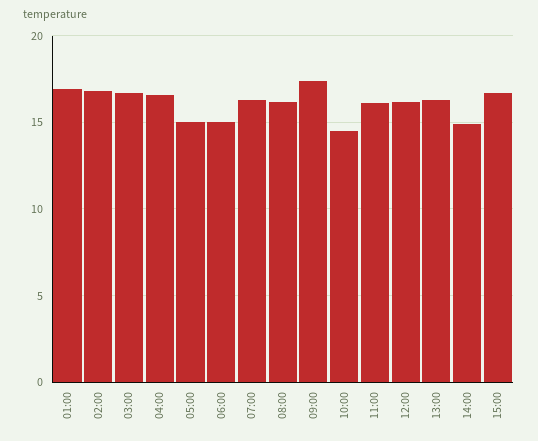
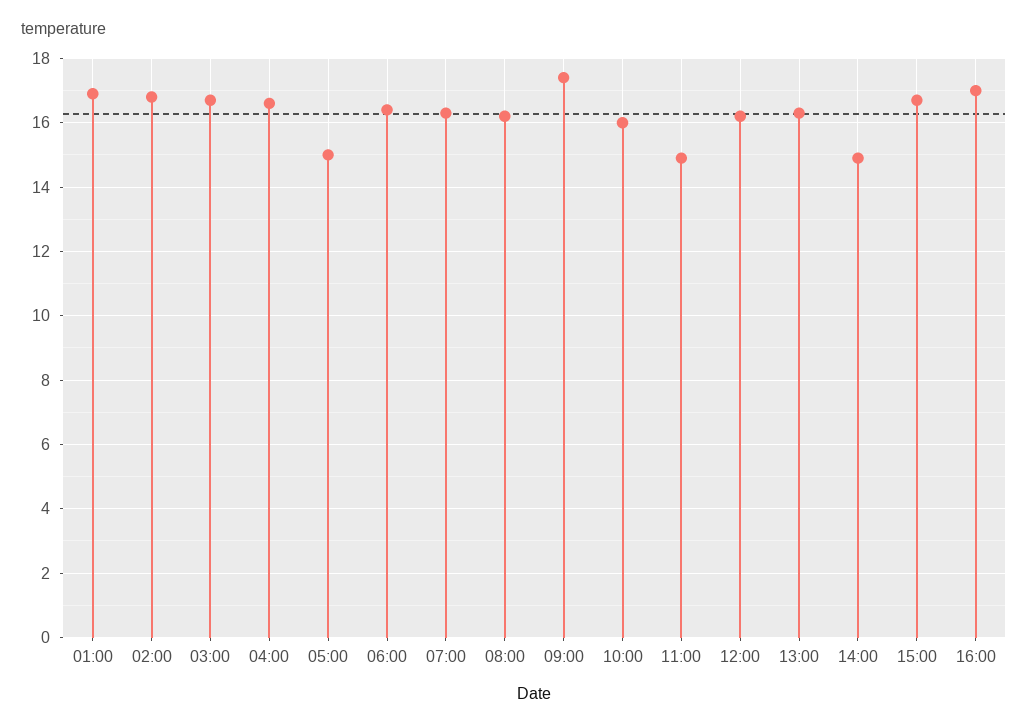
06:00: 15 -> 16.5
10:00: 14.5 -> 16
11:00: 16 -> 15
16:00: none -> 17

